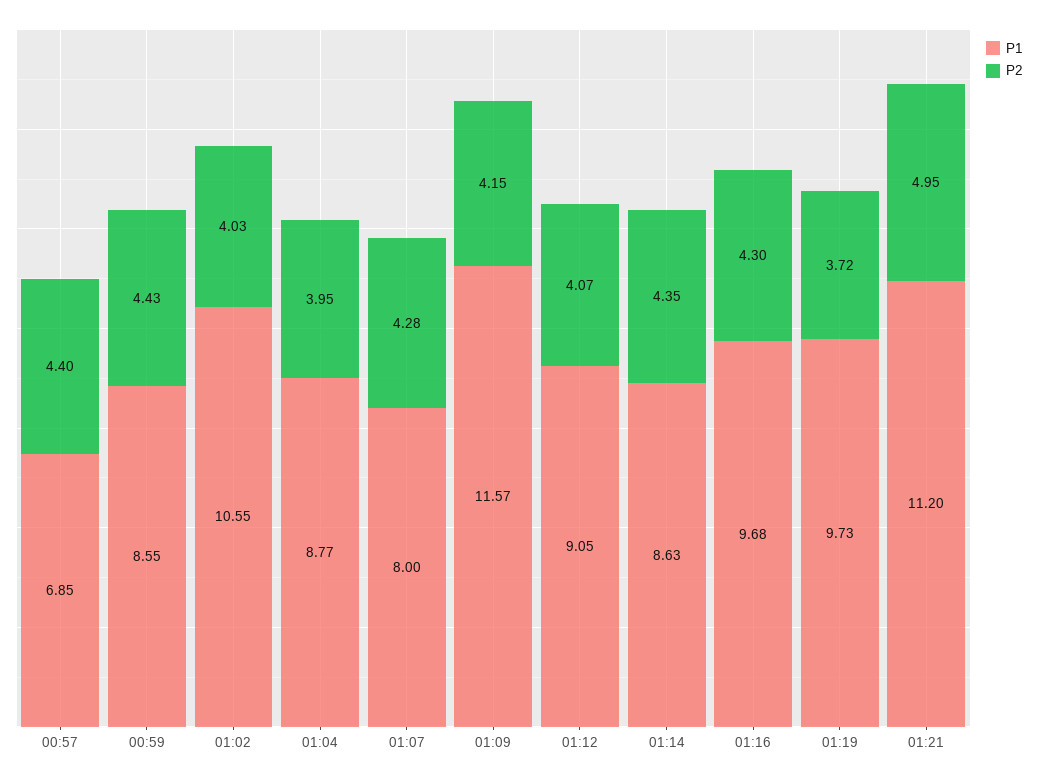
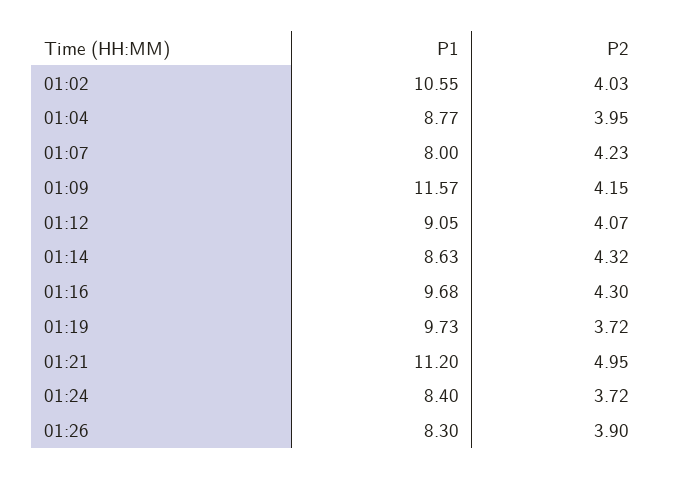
P1, 00:57: 6.85 -> none
P2, 00:57: 4.4 -> none
P1, 00:59: 8.55 -> none
P2, 00:59: 4.43 -> none
P2, 01:07: 4.28 -> 4.23
P2, 01:14: 4.35 -> 4.32
P1, 01:24: none -> 8.4
P2, 01:24: none -> 3.72
P1, 01:26: none -> 8.3
P2, 01:26: none -> 3.9

